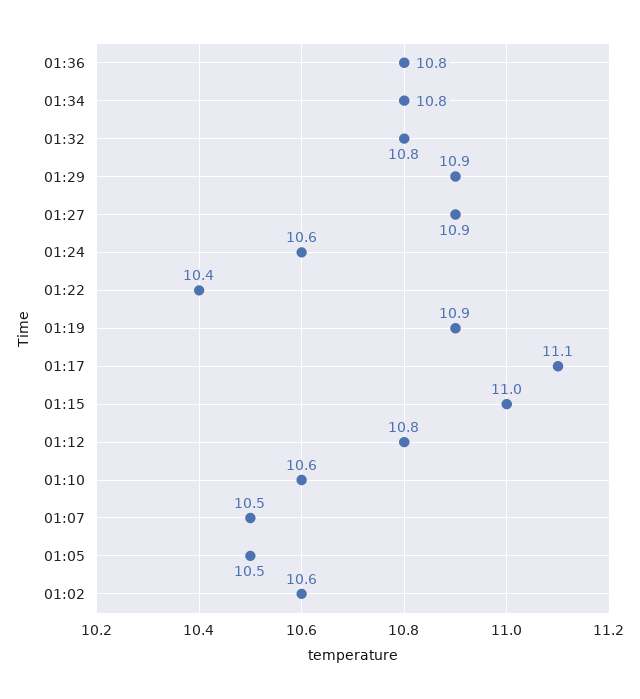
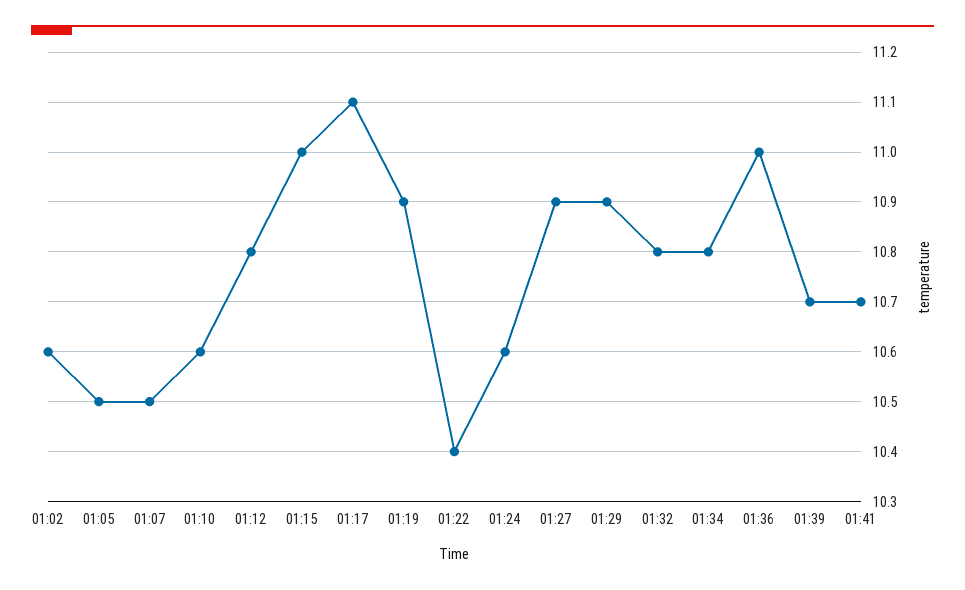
01:36: 10.8 -> 11
01:39: none -> 10.7
01:41: none -> 10.7

